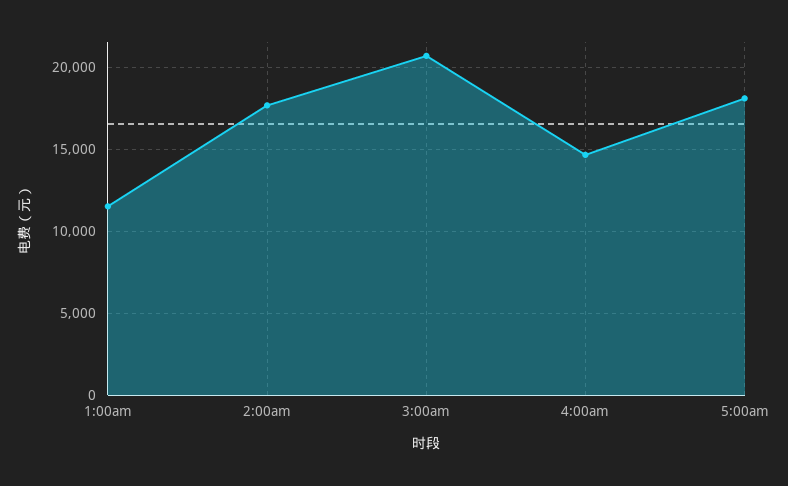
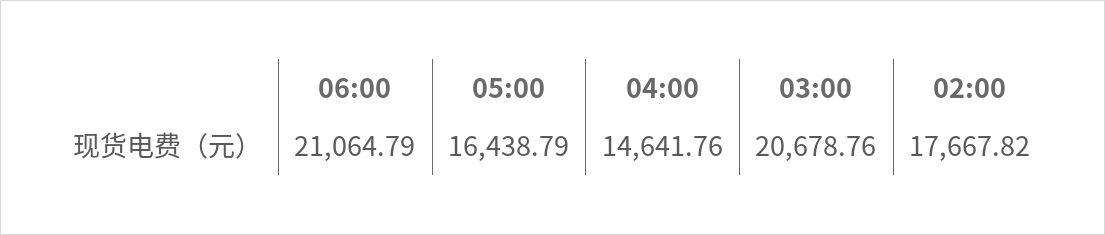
1:00am: 11500 -> none
5:00am: 18000 -> 16438.79
06:00: none -> 21064.79

